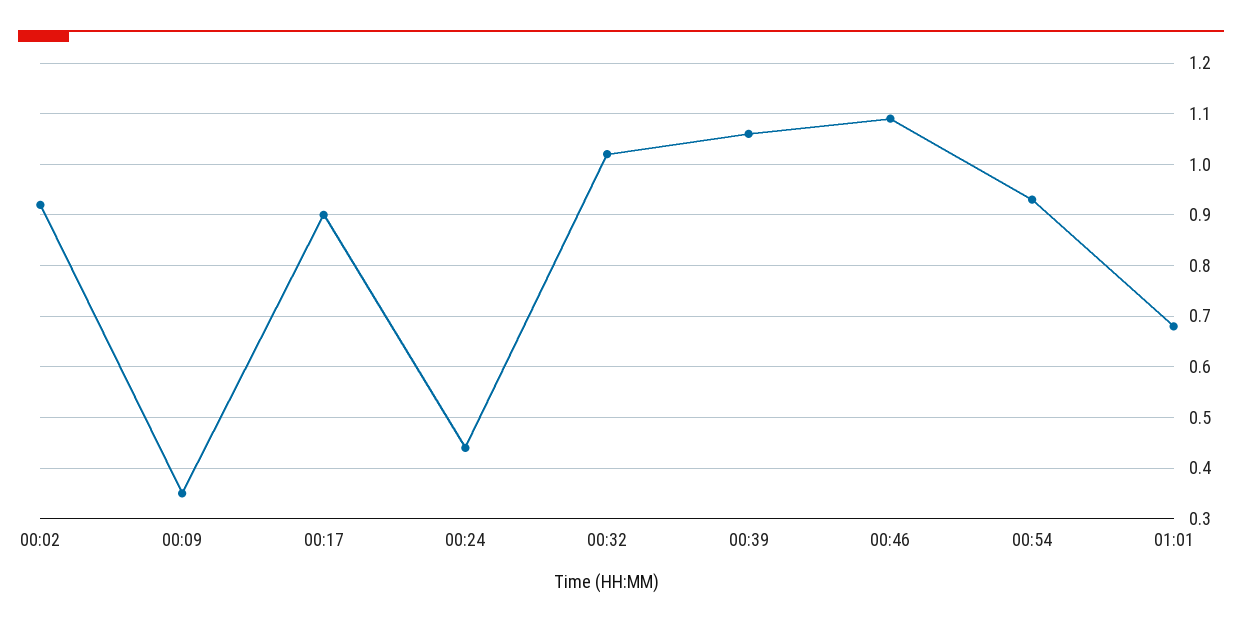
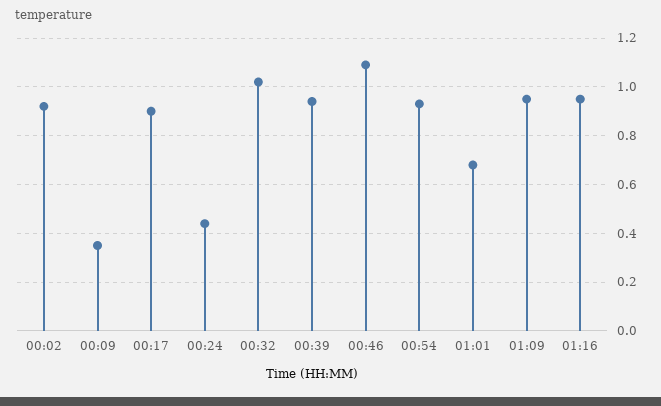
00:39: 1.05 -> 0.95
01:09: none -> 0.95
01:16: none -> 0.95

